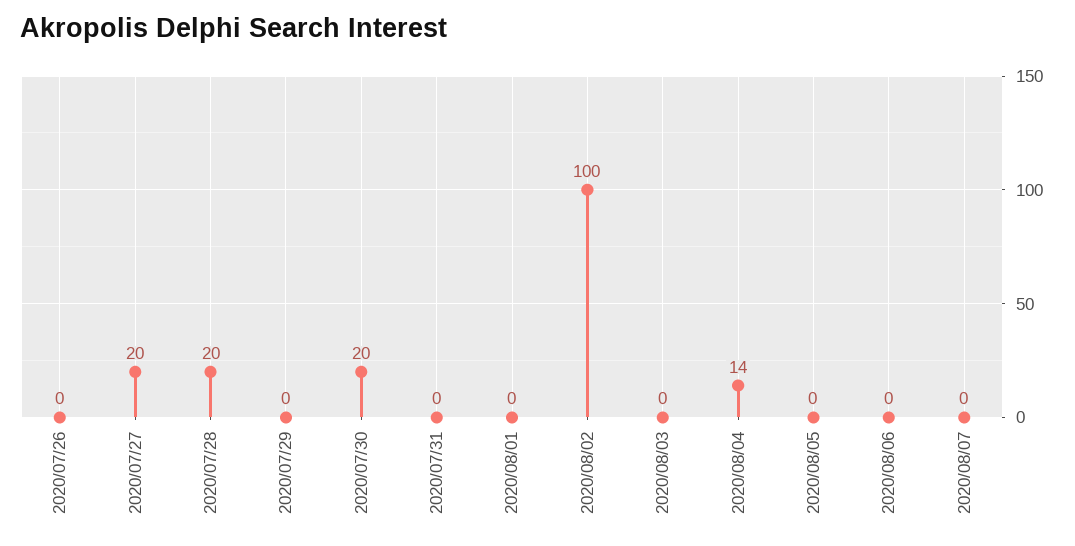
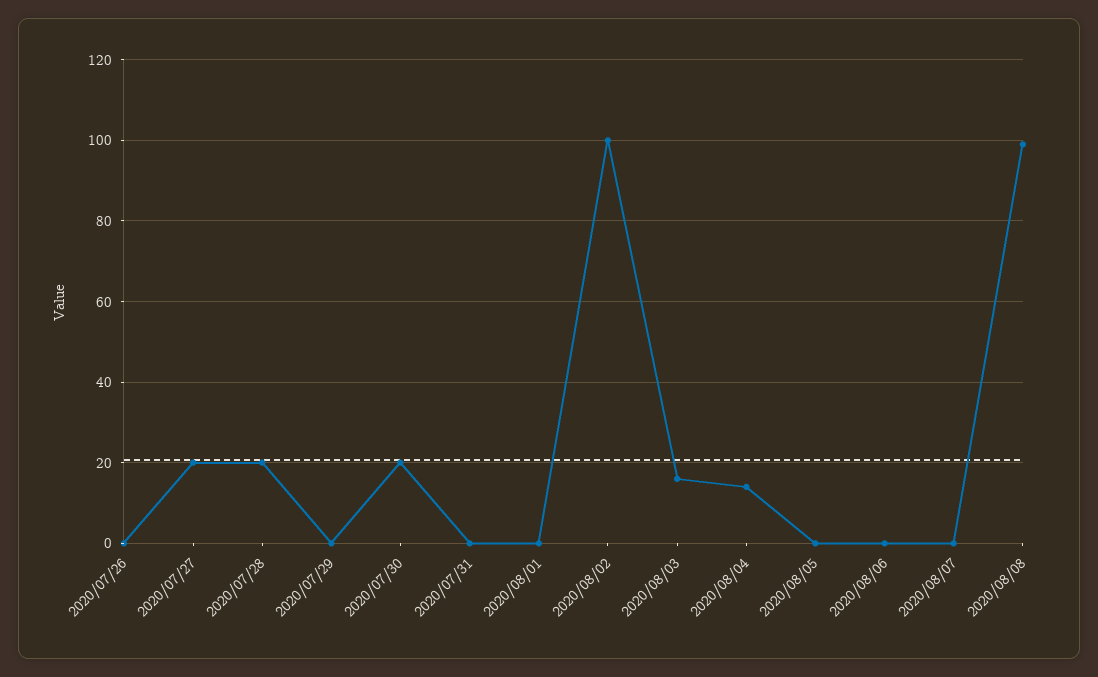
2020/08/03: 0 -> 15
2020/08/08: none -> 100

